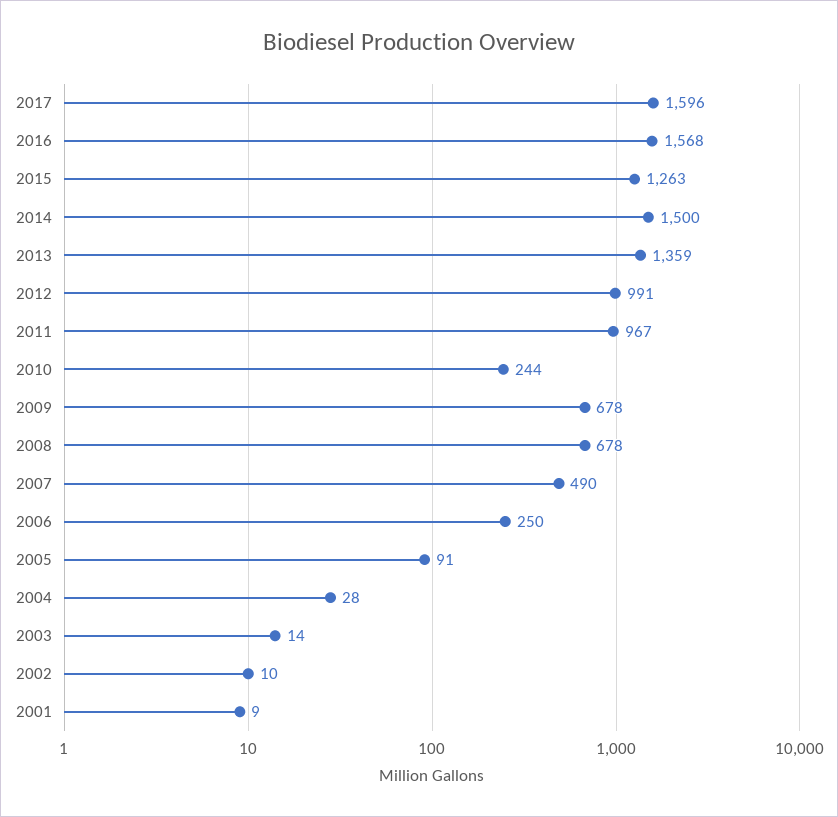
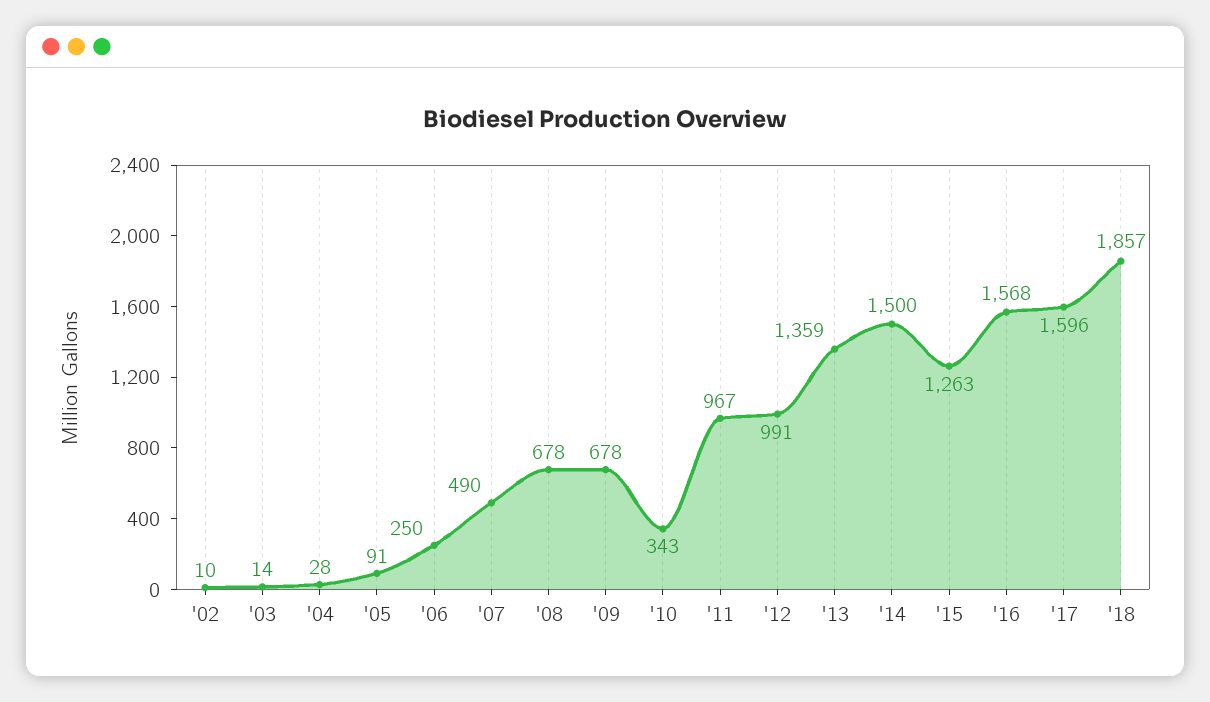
2010: 244 -> 343
2001: 9 -> none
'18: none -> 1857

